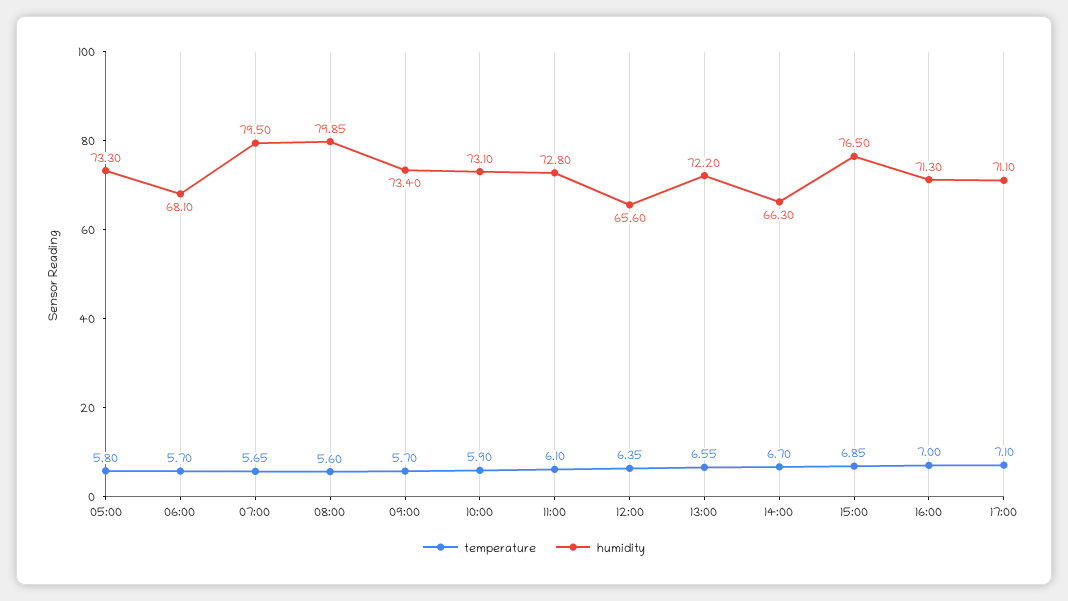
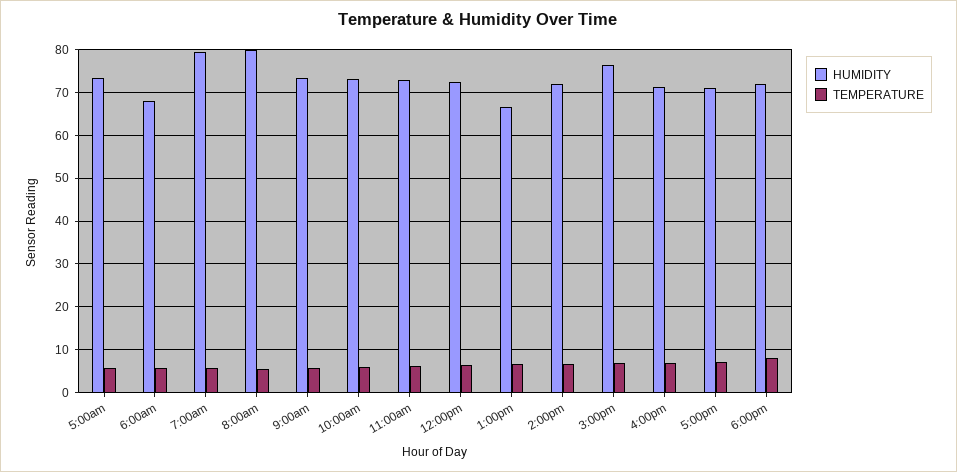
humidity, 12:00: 65.6 -> 72
humidity, 13:00: 72.2 -> 66
humidity, 14:00: 66.3 -> 72
humidity, 6:00pm: none -> 72
temperature, 6:00pm: none -> 8

